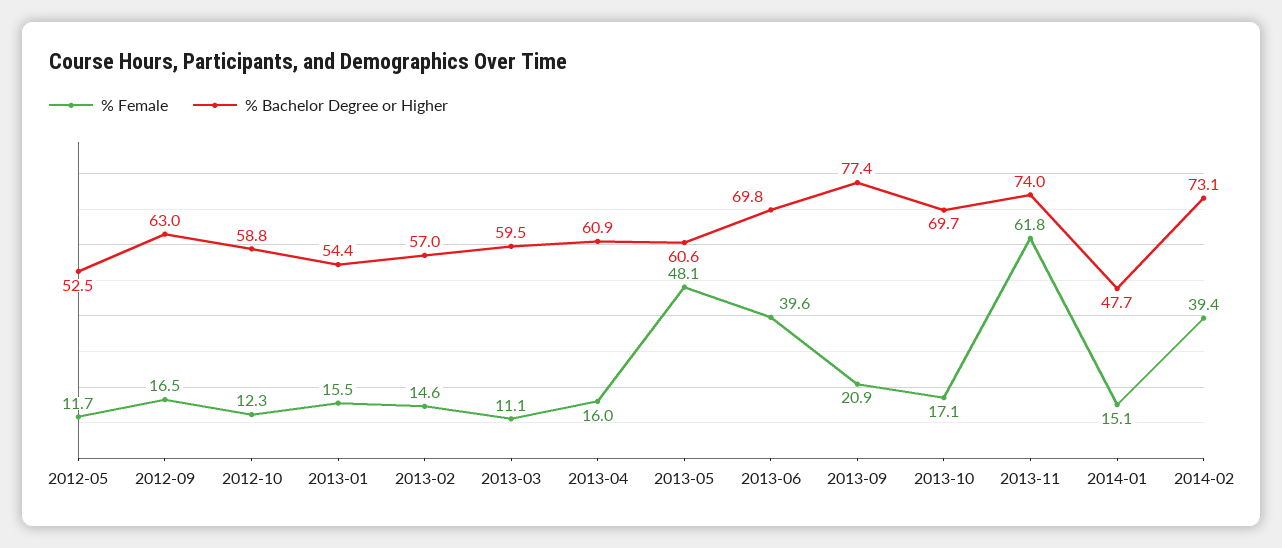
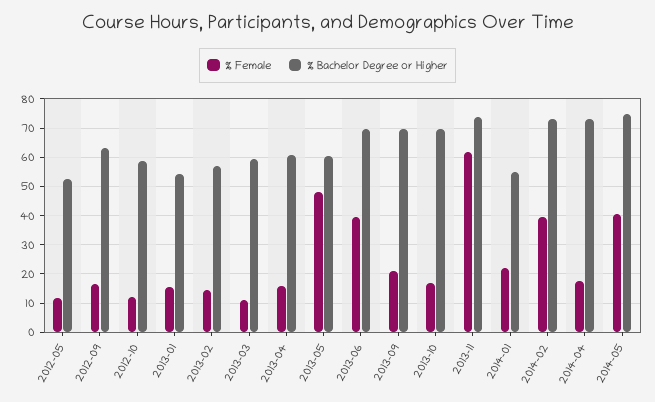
% Bachelor Degree or Higher, 2013-09: 77.4 -> 70
% Female, 2014-01: 15.1 -> 22.5
% Bachelor Degree or Higher, 2014-01: 47.7 -> 55
% Female, 2014-04: none -> 17.5
% Bachelor Degree or Higher, 2014-04: none -> 72.5
% Female, 2014-05: none -> 40
% Bachelor Degree or Higher, 2014-05: none -> 75

